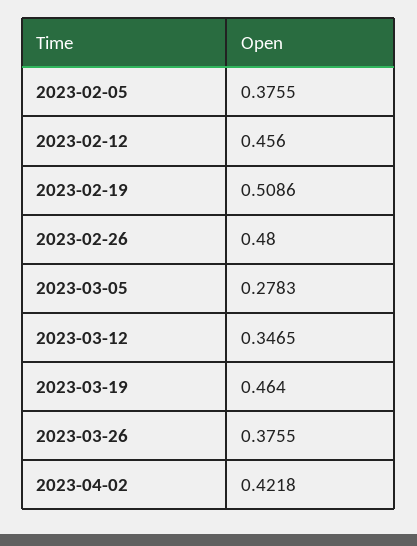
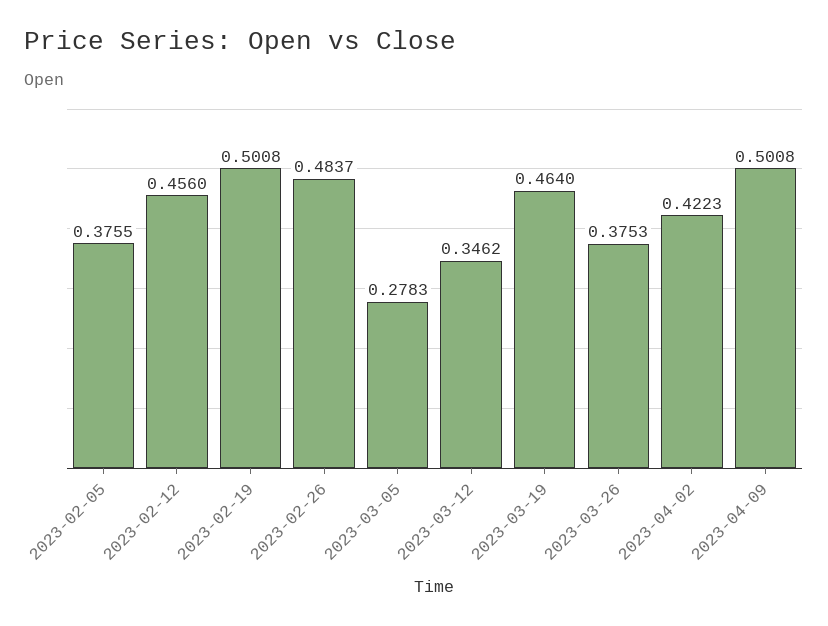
2023-02-19: 0.5086 -> 0.5008
2023-02-26: 0.48 -> 0.4837
2023-03-12: 0.3465 -> 0.3462
2023-03-26: 0.3755 -> 0.3753
2023-04-02: 0.4218 -> 0.4223
2023-04-09: none -> 0.5008

